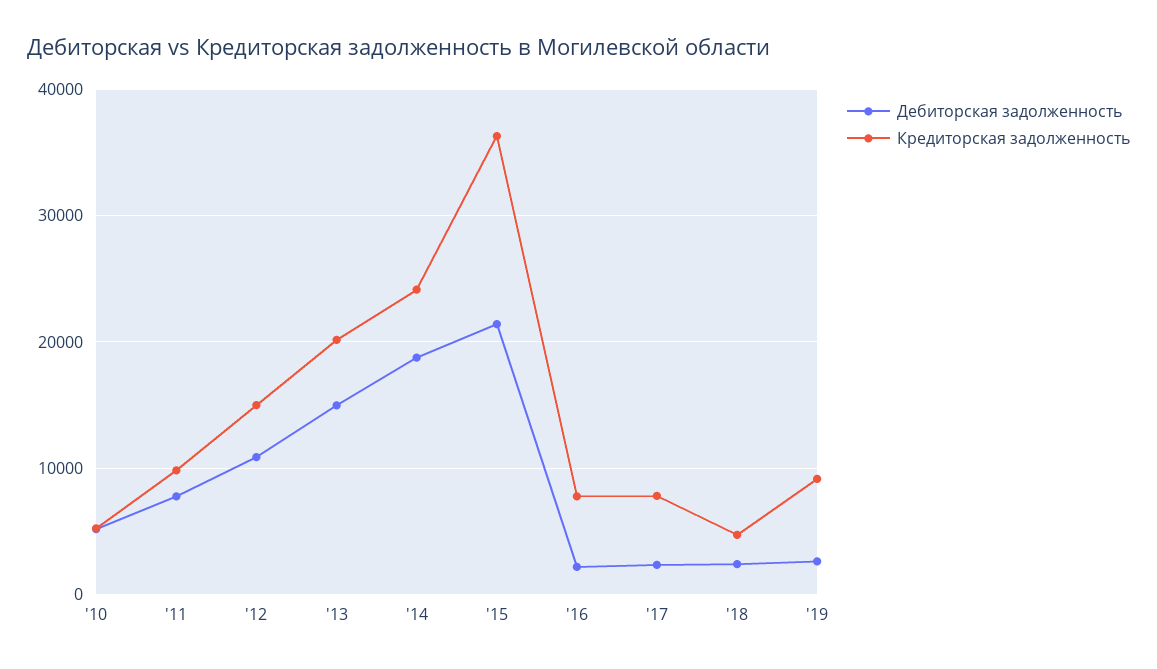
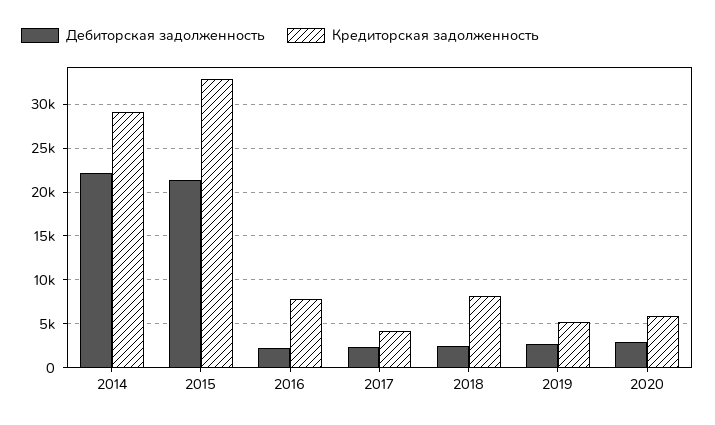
Дебиторская задолженность, '10: 5000 -> none
Кредиторская задолженность, '10: 5000 -> none
Дебиторская задолженность, '11: 8000 -> none
Кредиторская задолженность, '11: 10000 -> none
Дебиторская задолженность, '12: 11000 -> none
Кредиторская задолженность, '12: 15000 -> none
Дебиторская задолженность, '13: 15000 -> none
Кредиторская задолженность, '13: 20000 -> none
Дебиторская задолженность, '14: 19000 -> 22000
Кредиторская задолженность, '14: 24000 -> 29000
Кредиторская задолженность, '15: 36000 -> 33000
Кредиторская задолженность, '17: 8000 -> 4000
Кредиторская задолженность, '18: 5000 -> 8000
Кредиторская задолженность, '19: 9000 -> 5000
Дебиторская задолженность, 2020: none -> 3000
Кредиторская задолженность, 2020: none -> 6000

